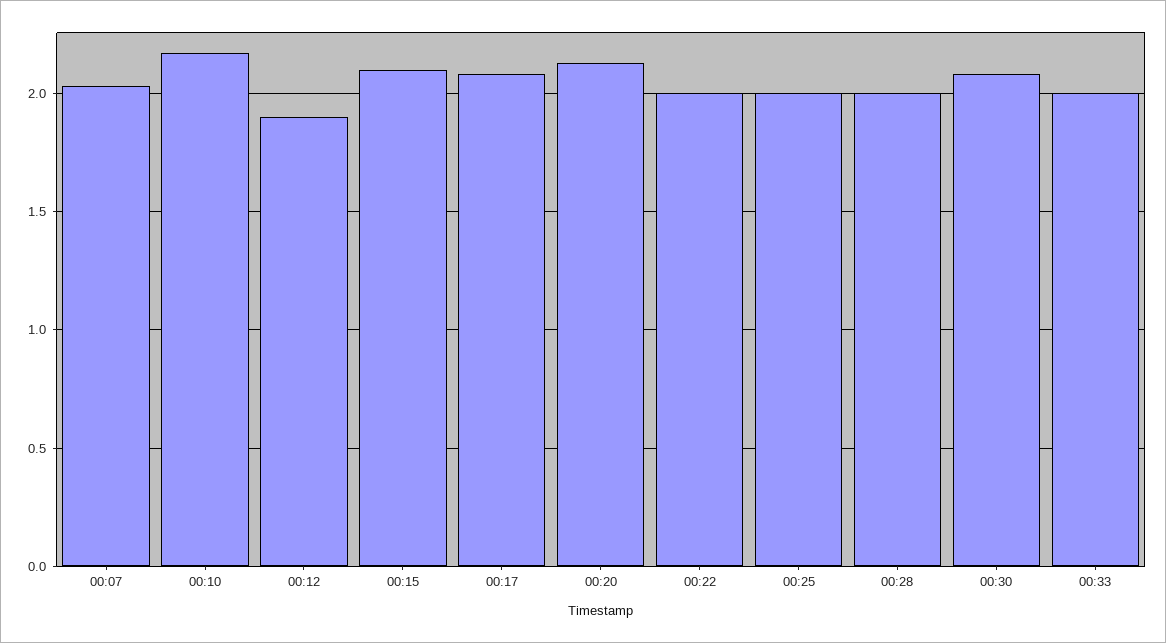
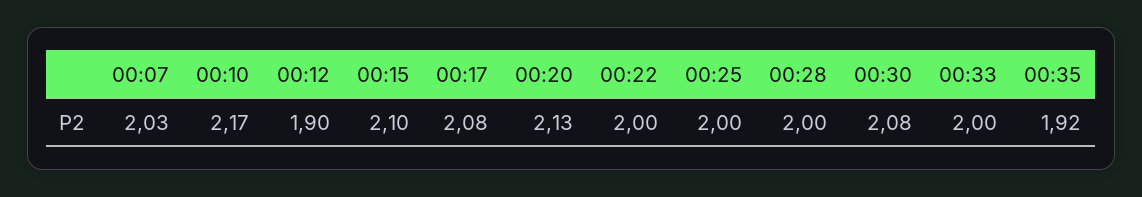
00:35: none -> 1.92

